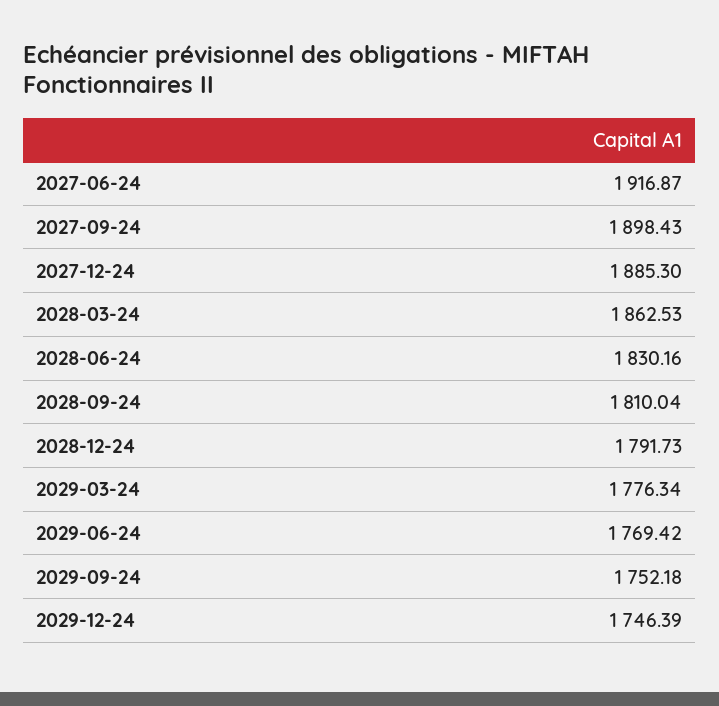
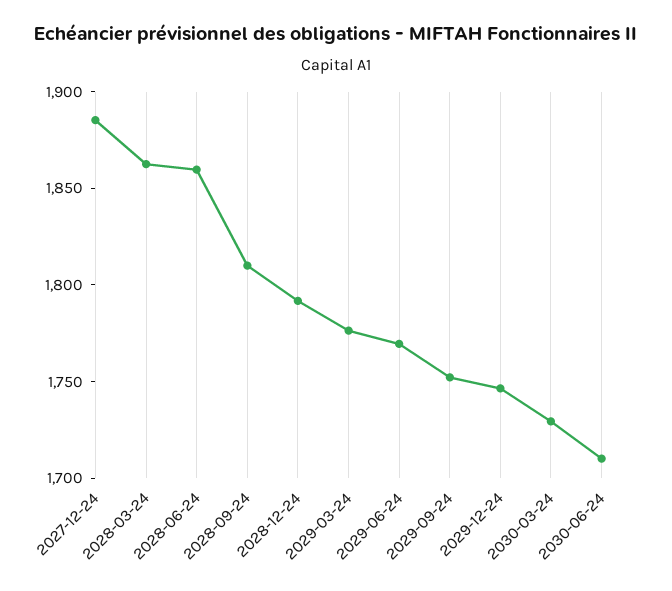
2027-06-24: 1916.87 -> none
2027-09-24: 1898.43 -> none
2028-06-24: 1830.16 -> 1860
2030-03-24: none -> 1730
2030-06-24: none -> 1710

